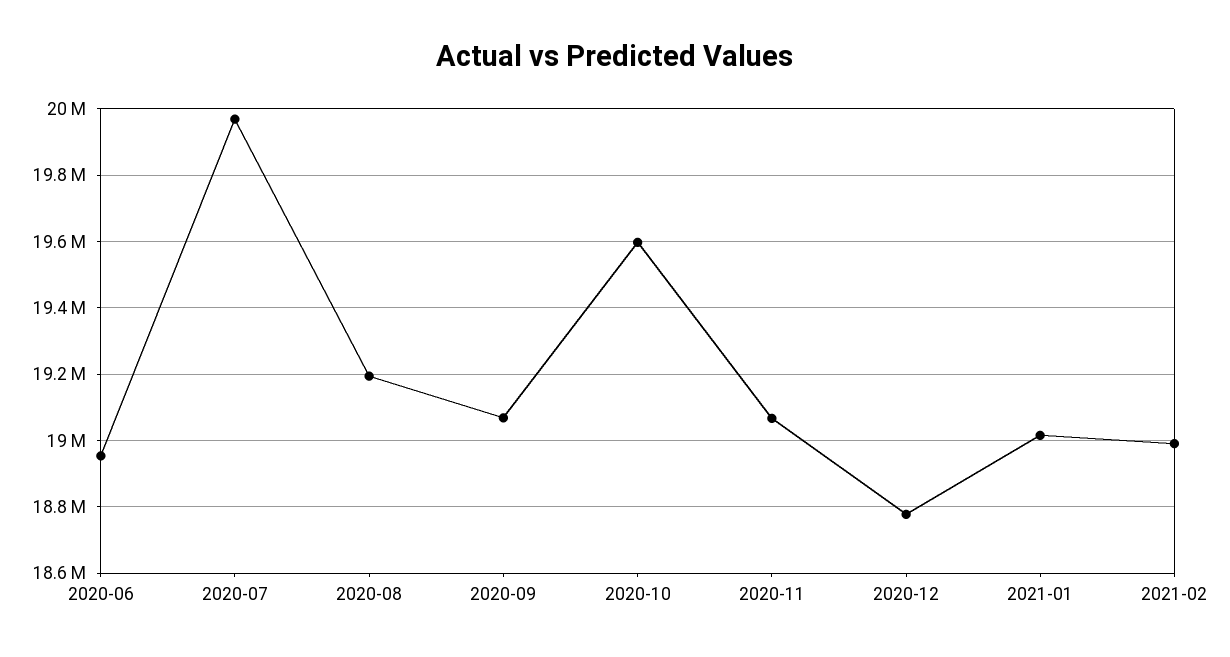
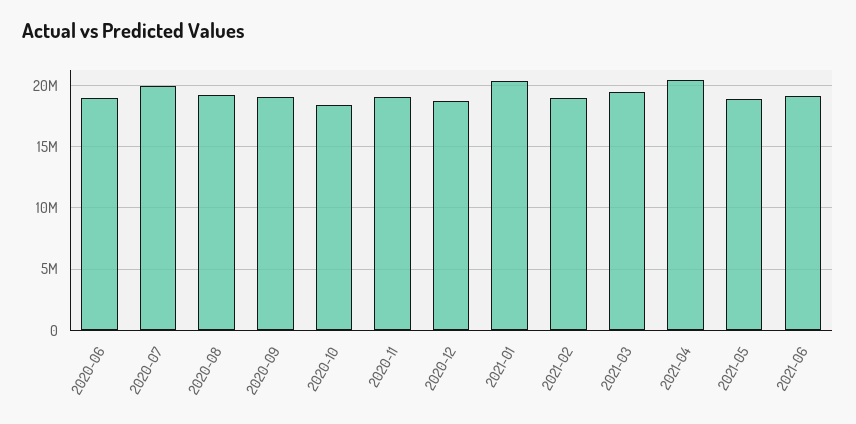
2020-10: 19600000 -> 18500000
2021-01: 19020000 -> 20500000
2021-03: none -> 19500000
2021-04: none -> 20500000
2021-05: none -> 19000000
2021-06: none -> 19000000

